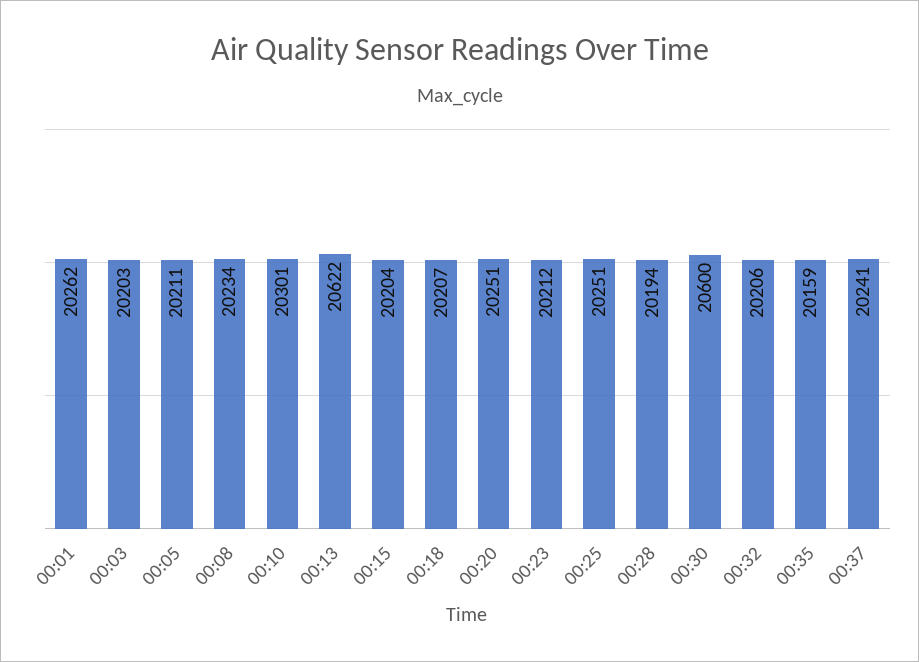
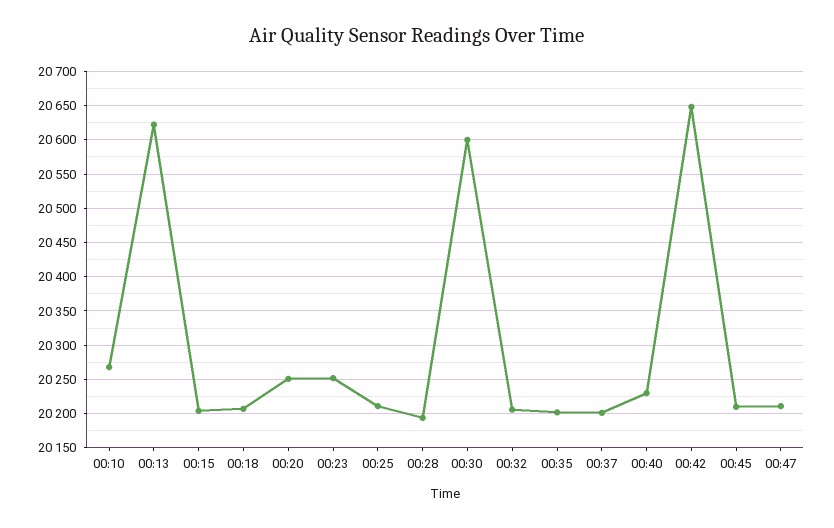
00:01: 20262 -> none
00:03: 20203 -> none
00:05: 20211 -> none
00:08: 20234 -> none
00:10: 20301 -> 20270
00:23: 20212 -> 20250
00:25: 20251 -> 20210
00:35: 20159 -> 20200
00:37: 20241 -> 20200
00:40: none -> 20230
00:42: none -> 20650
00:45: none -> 20210
00:47: none -> 20210

